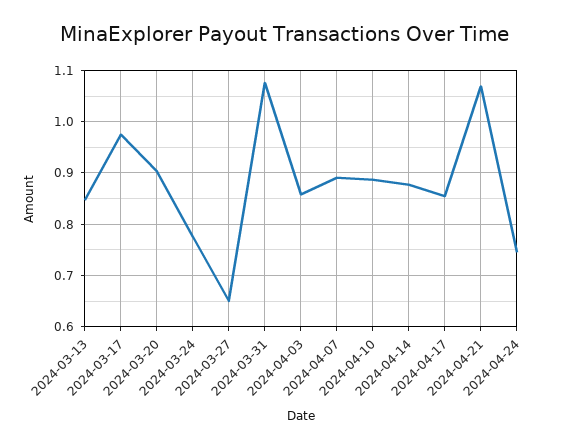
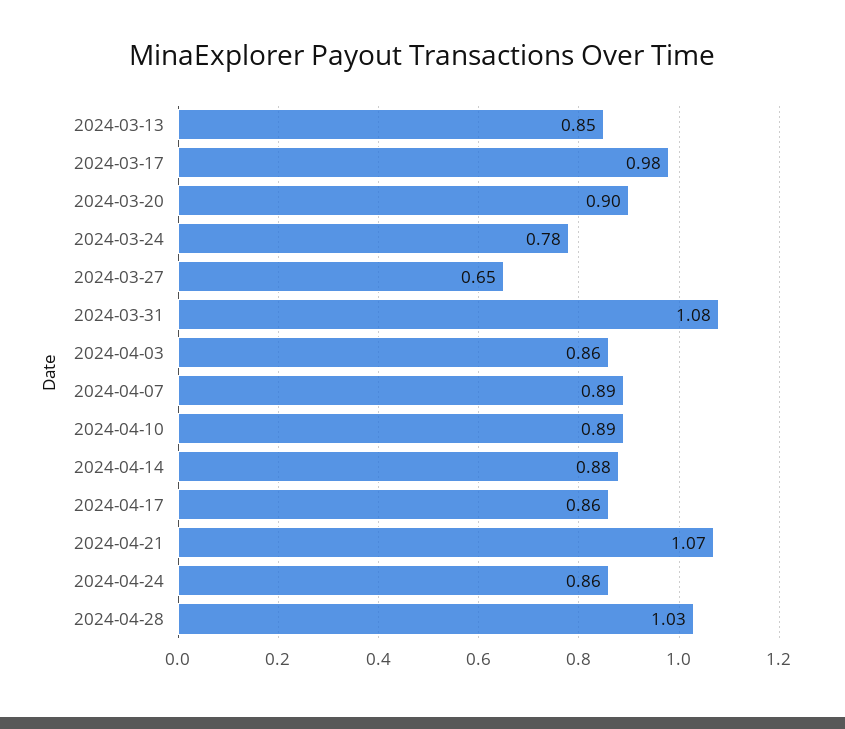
2024-04-24: 0.74 -> 0.86
2024-04-28: none -> 1.03

